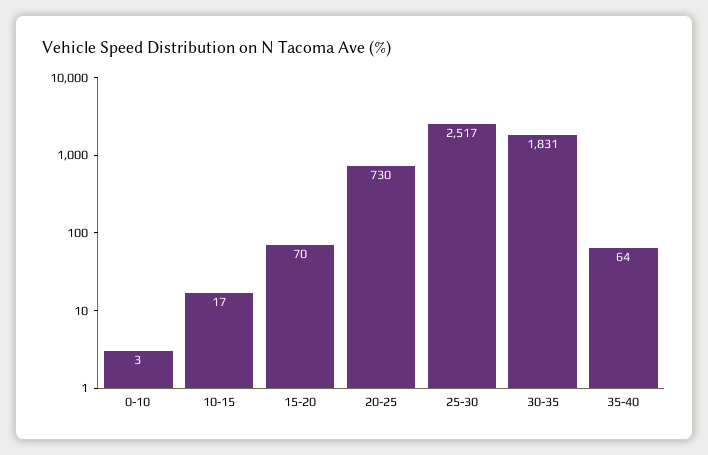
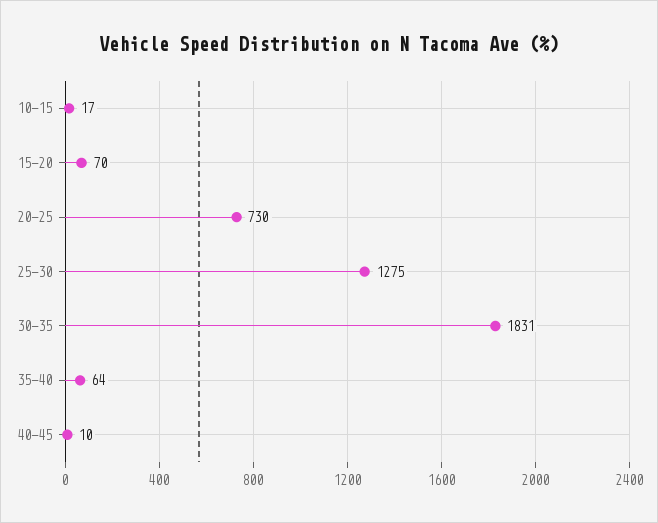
0-10: 3 -> none
25-30: 2517 -> 1275
40-45: none -> 10

